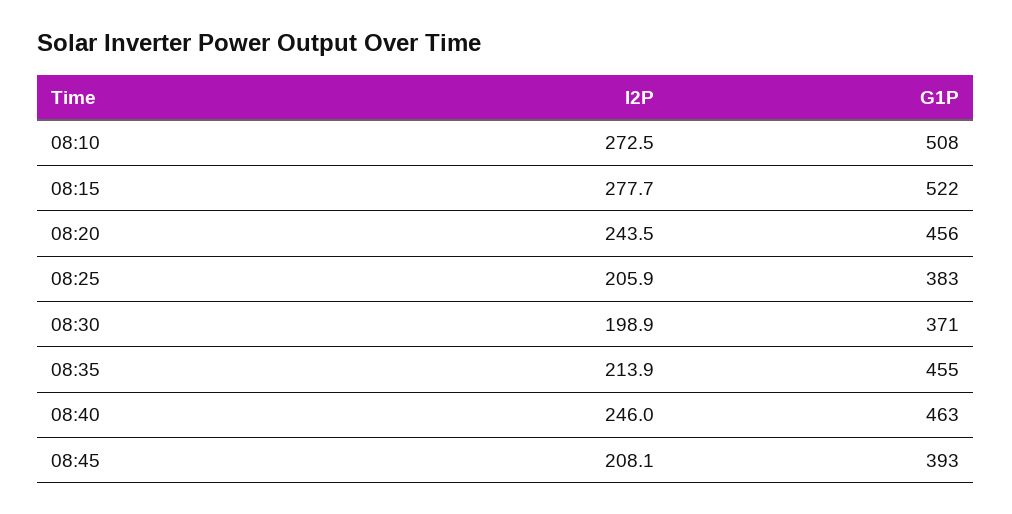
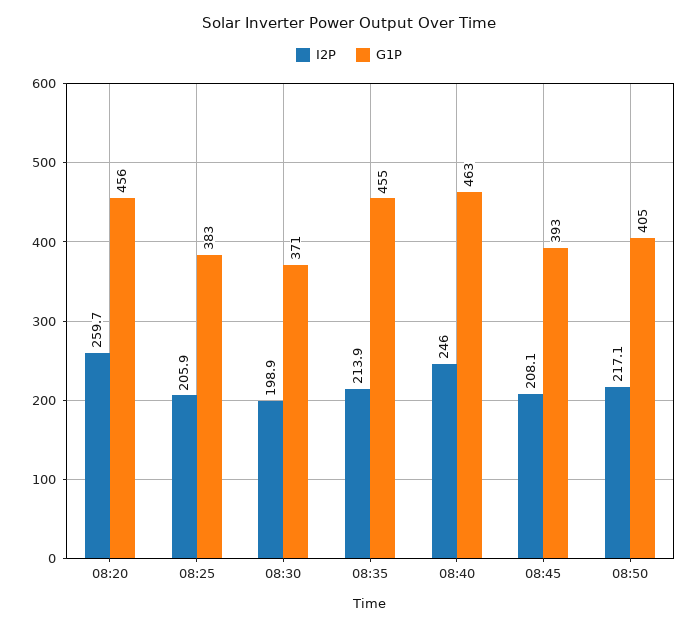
I2P, 08:10: 272.5 -> none
G1P, 08:10: 508 -> none
I2P, 08:15: 277.7 -> none
G1P, 08:15: 522 -> none
I2P, 08:20: 243.5 -> 259.7
I2P, 08:50: none -> 217.1
G1P, 08:50: none -> 405

